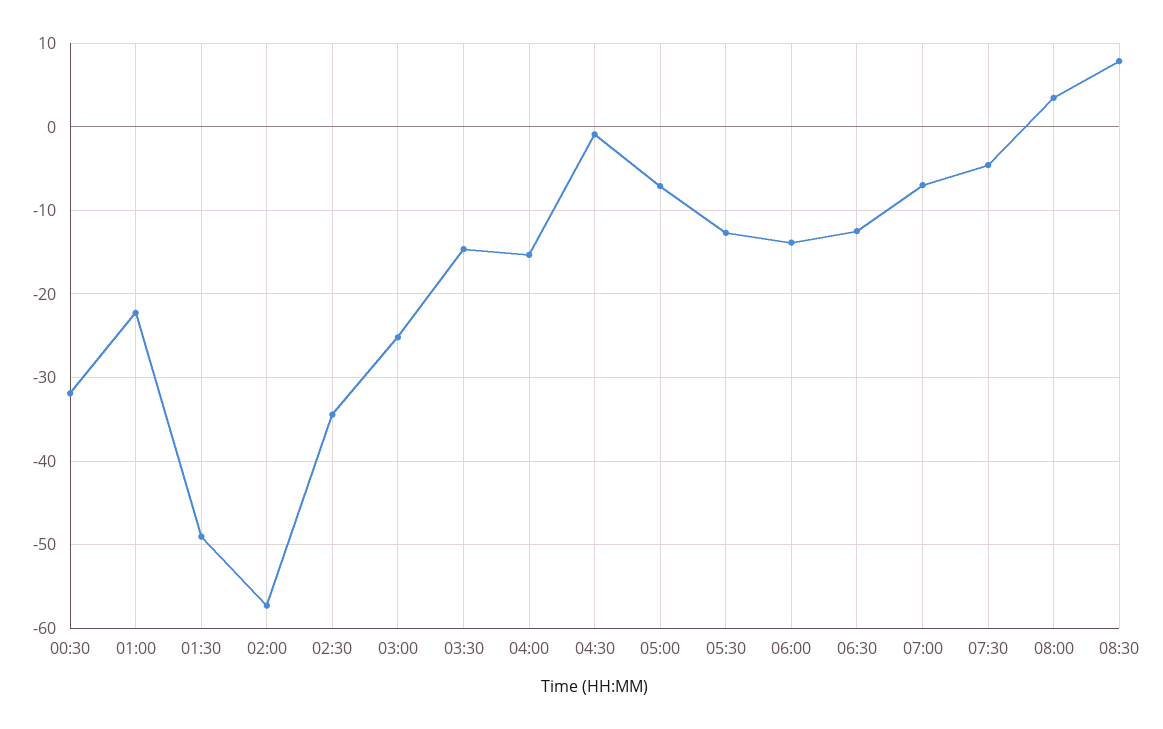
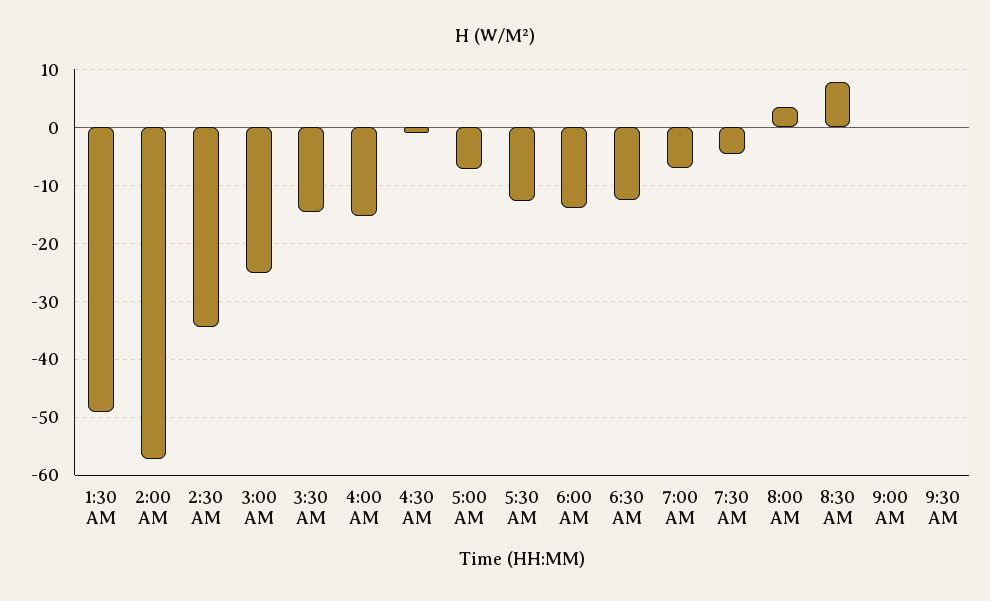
00:30: -32 -> none
01:00: -22 -> none
9:00 AM: none -> 0
9:30 AM: none -> 0

